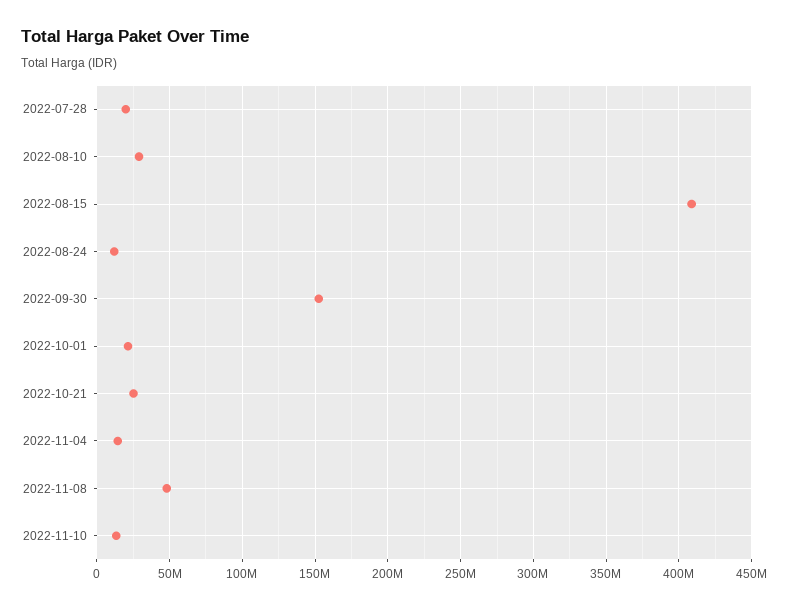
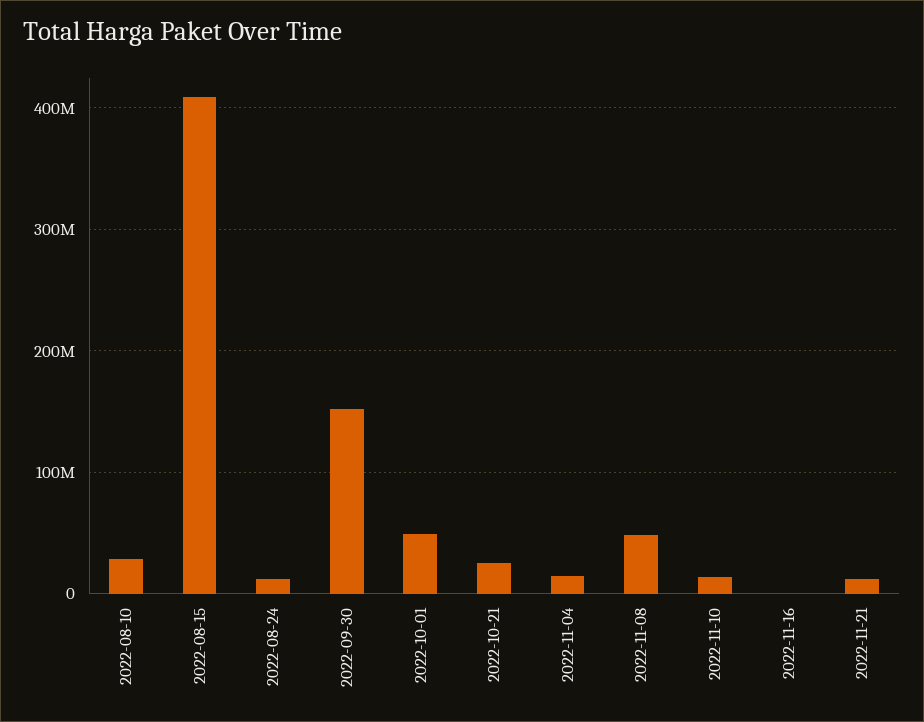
2022-07-28: 20000000 -> none
2022-10-01: 20000000 -> 50000000
2022-11-16: none -> 0
2022-11-21: none -> 10000000

